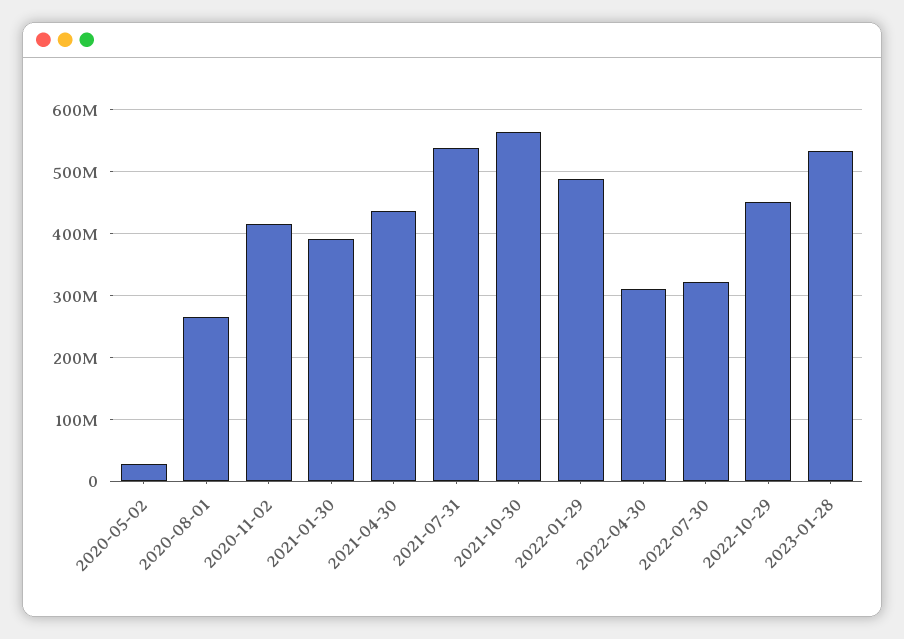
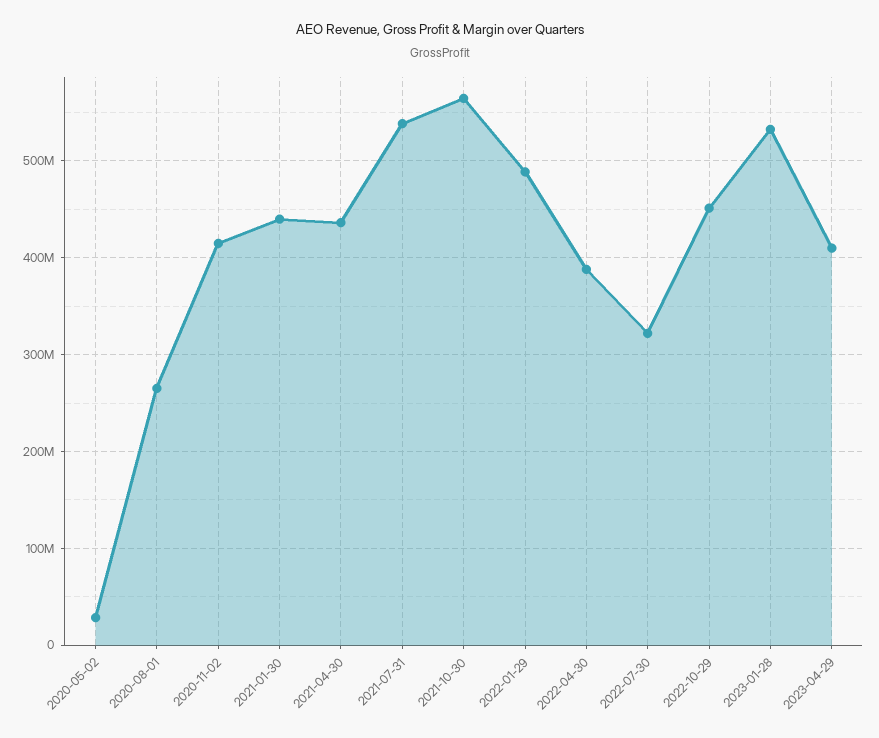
2021-01-30: 390000000 -> 440000000
2022-04-30: 310000000 -> 390000000
2023-04-29: none -> 410000000

